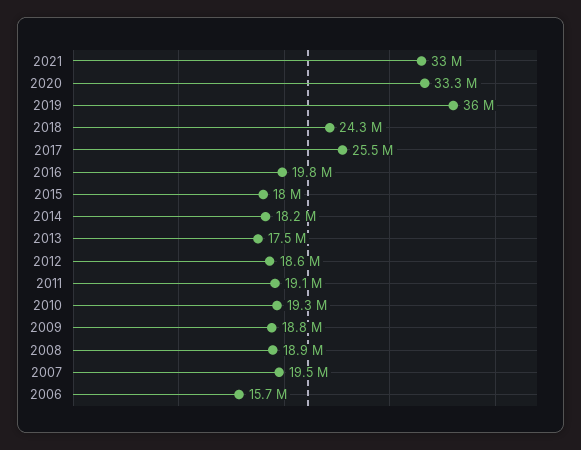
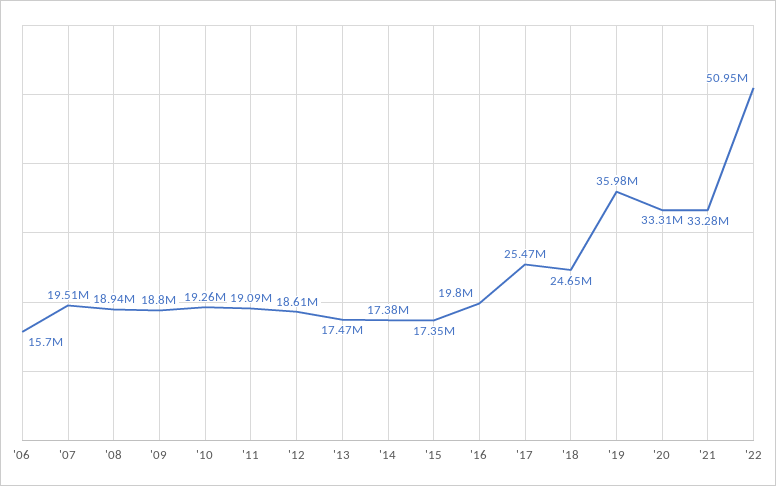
2021: 33000000 -> 33280000
2018: 24300000 -> 24650000
2015: 18000000 -> 17350000
2014: 18200000 -> 17380000
'22: none -> 50950000

